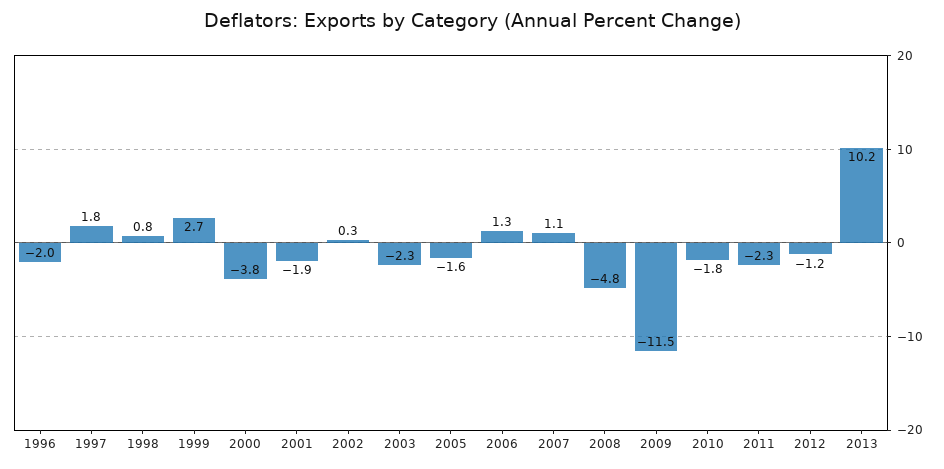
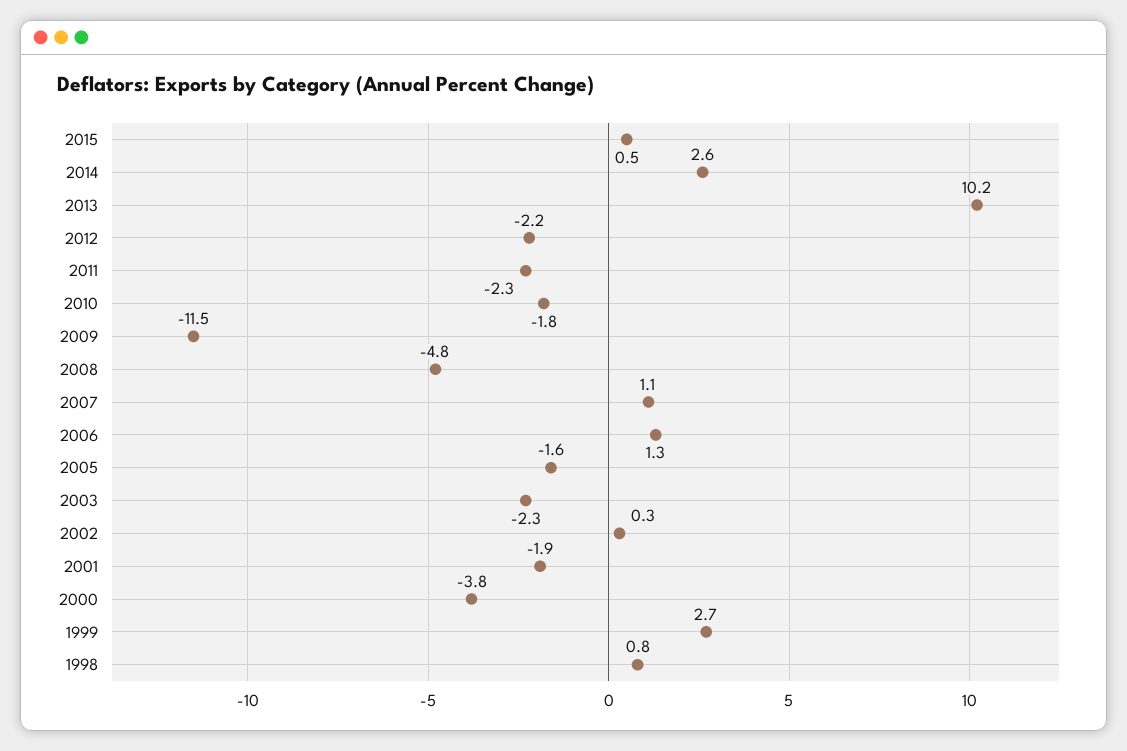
1996: -2 -> none
1997: 1.8 -> none
2012: -1.2 -> -2.2
2015: none -> 0.5
2014: none -> 2.6

